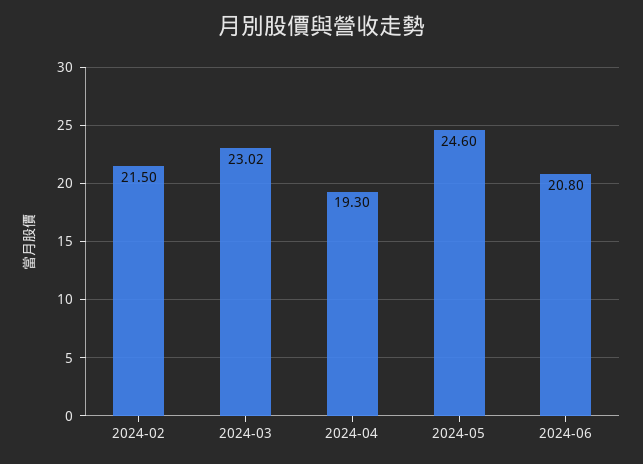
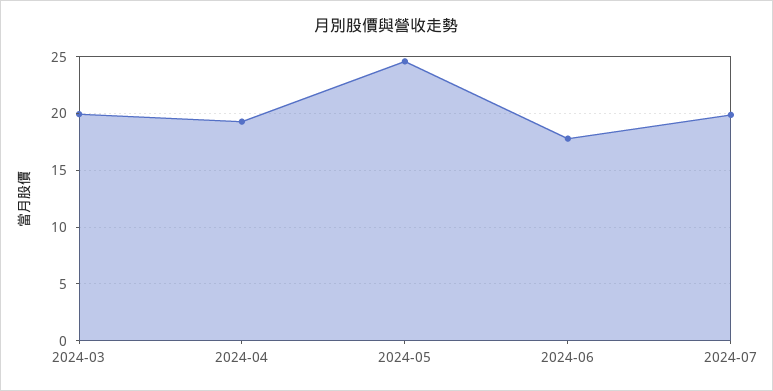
2024-02: 21.5 -> none
2024-03: 23.02 -> 20
2024-06: 20.8 -> 18
2024-07: none -> 20

